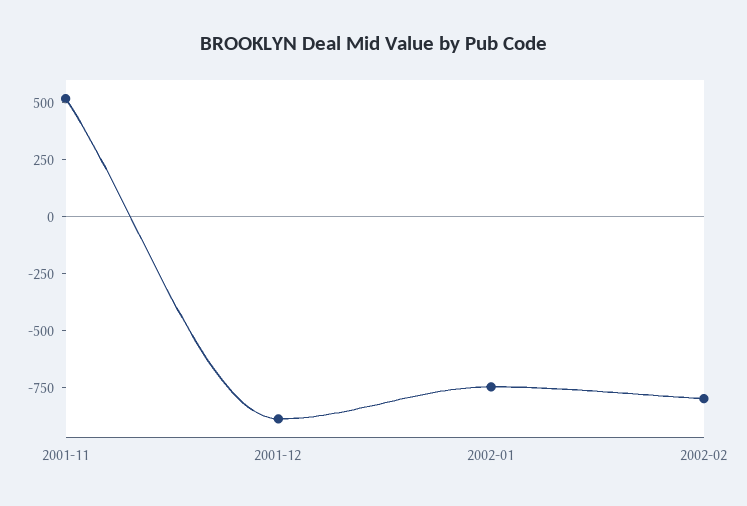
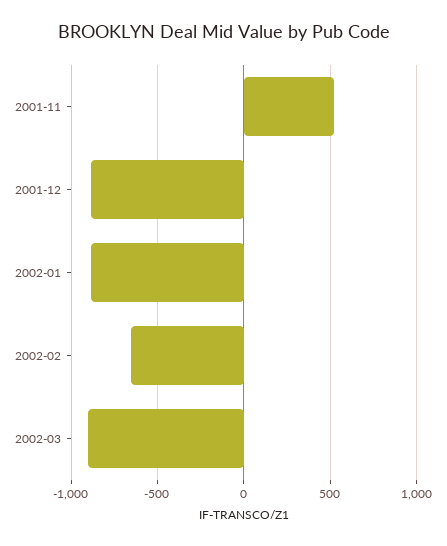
2002-01: -750 -> -900
2002-02: -800 -> -650
2002-03: none -> -900

